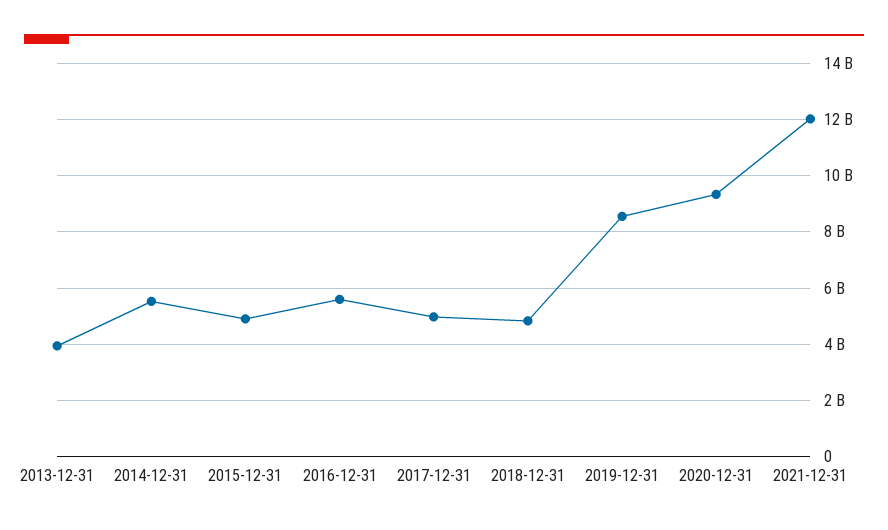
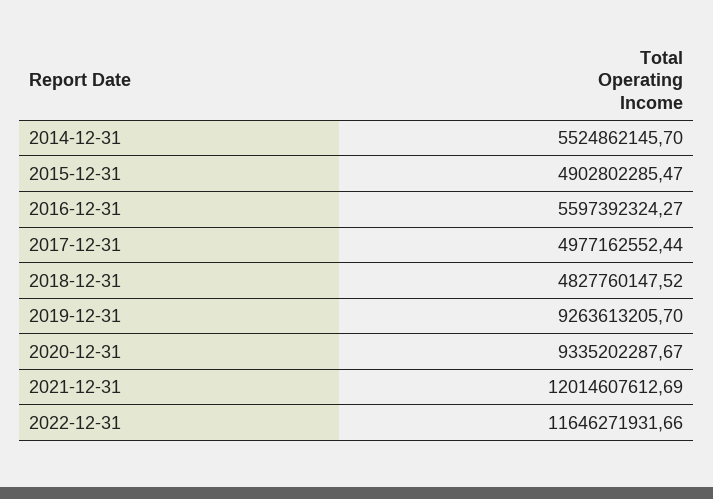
2013-12-31: 4000000000 -> none
2019-12-31: 8500000000 -> 9263613205.7
2022-12-31: none -> 11646271931.66

